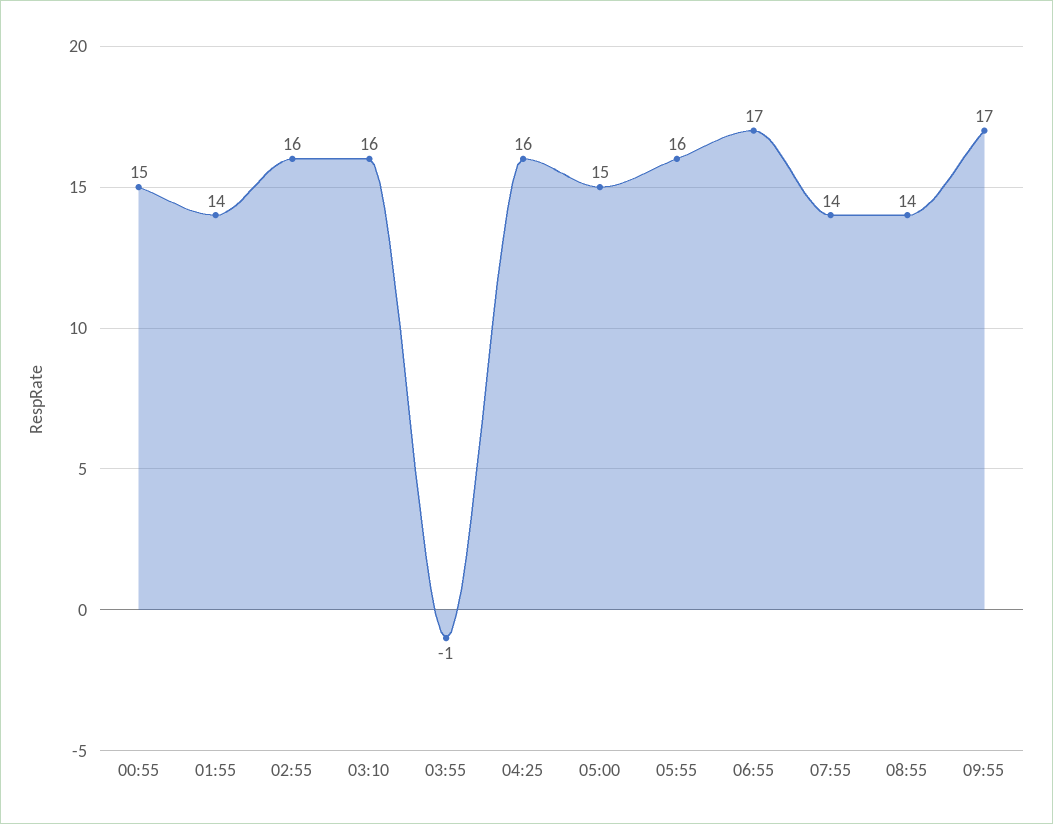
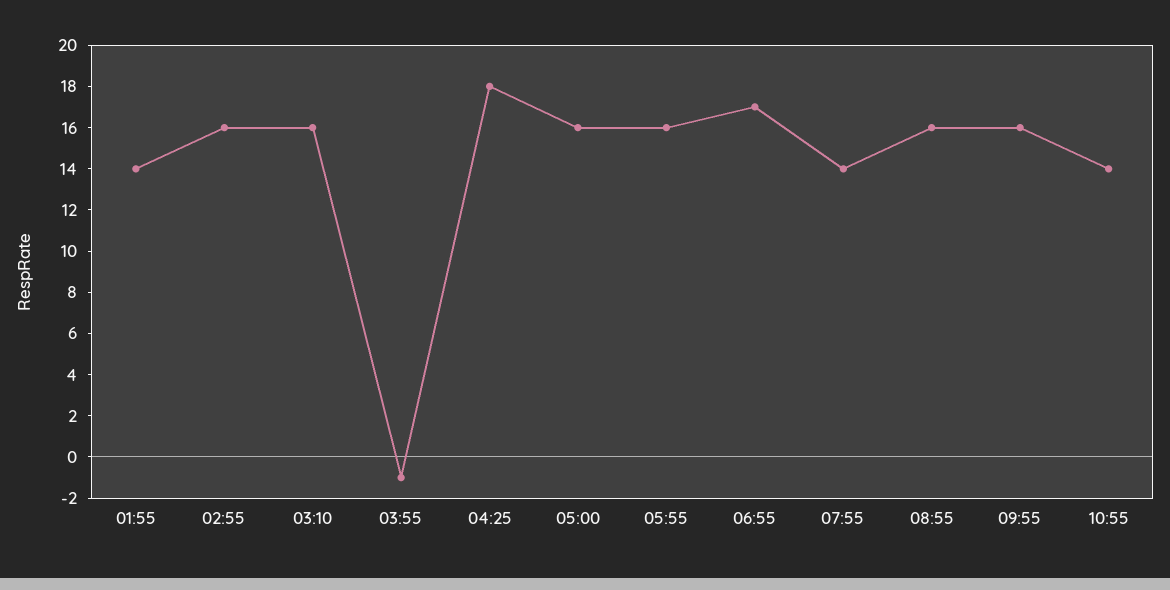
00:55: 15 -> none
04:25: 16 -> 18
05:00: 15 -> 16
08:55: 14 -> 16
09:55: 17 -> 16
10:55: none -> 14

